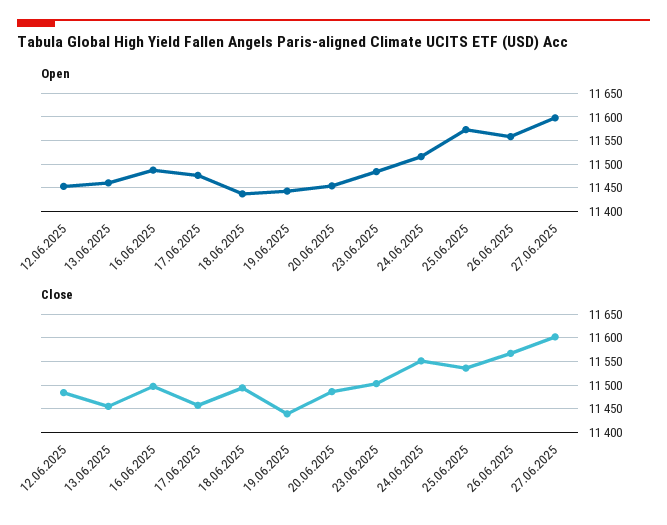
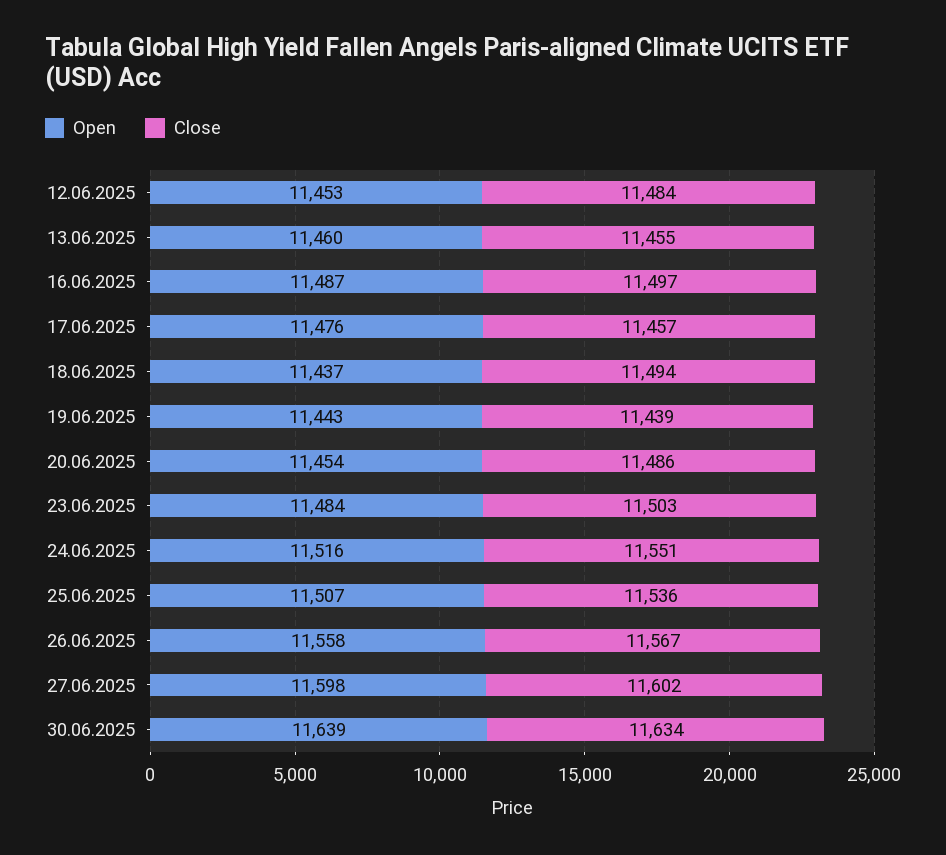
Open, 25.06.2025: 11575 -> 11507
Open, 30.06.2025: none -> 11639
Close, 30.06.2025: none -> 11634

